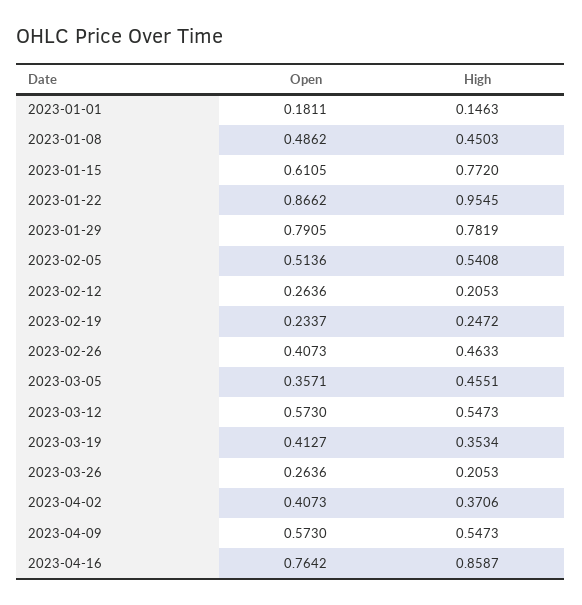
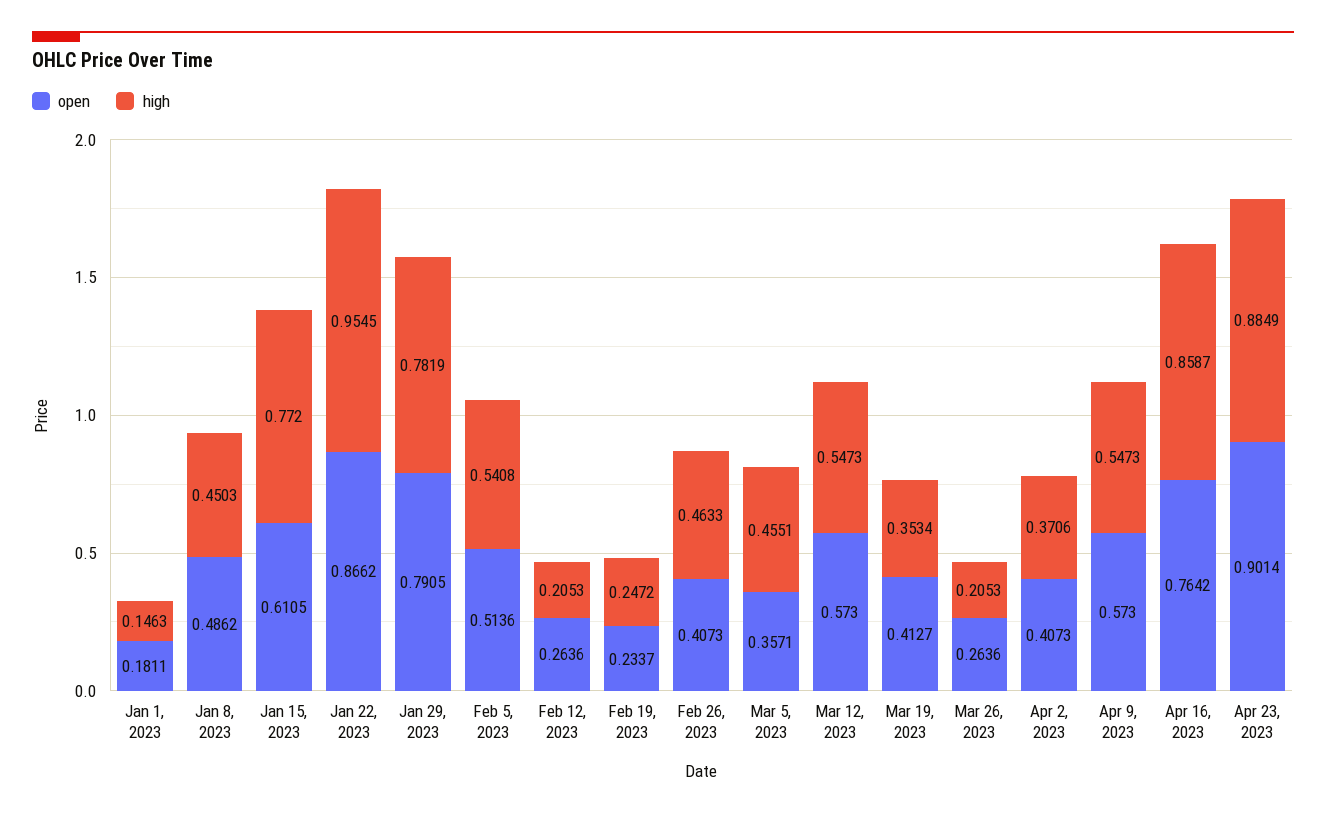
Open, Apr 23, 2023: none -> 0.9014
High, Apr 23, 2023: none -> 0.8849

